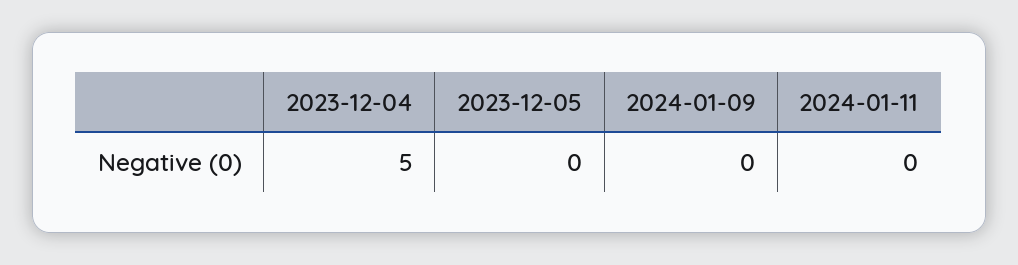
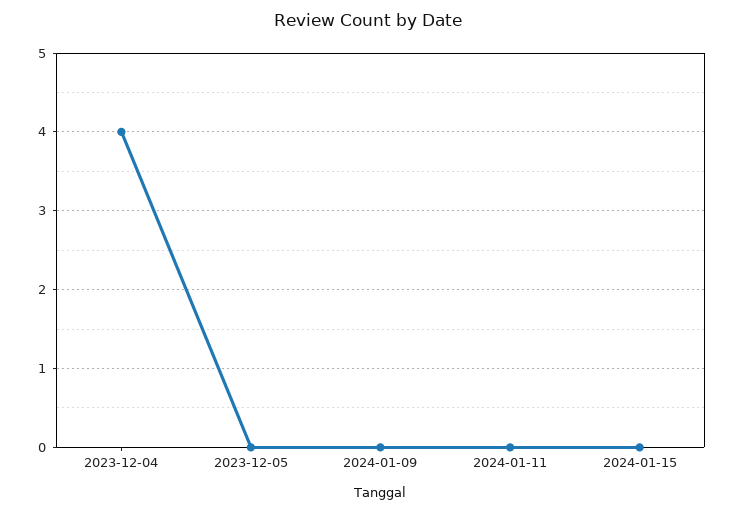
2023-12-04: 5 -> 4
2024-01-15: none -> 0

